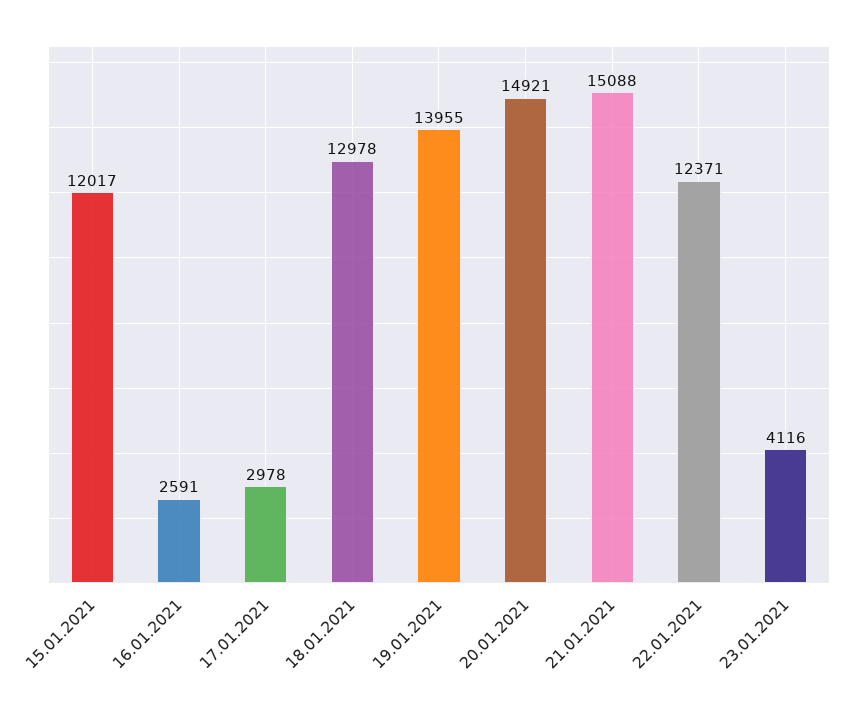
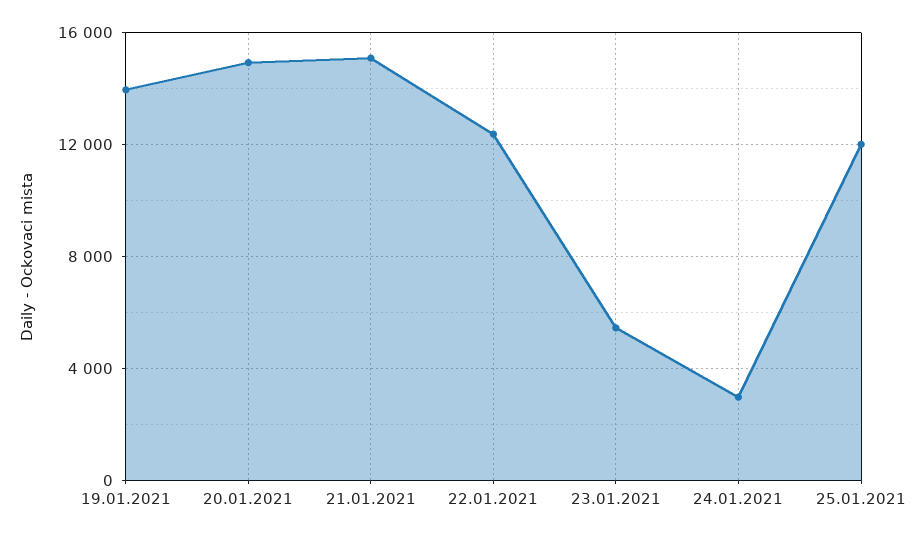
15.01.2021: 12017 -> none
16.01.2021: 2591 -> none
17.01.2021: 2978 -> none
18.01.2021: 12978 -> none
23.01.2021: 4116 -> 5500
24.01.2021: none -> 3000
25.01.2021: none -> 12000

